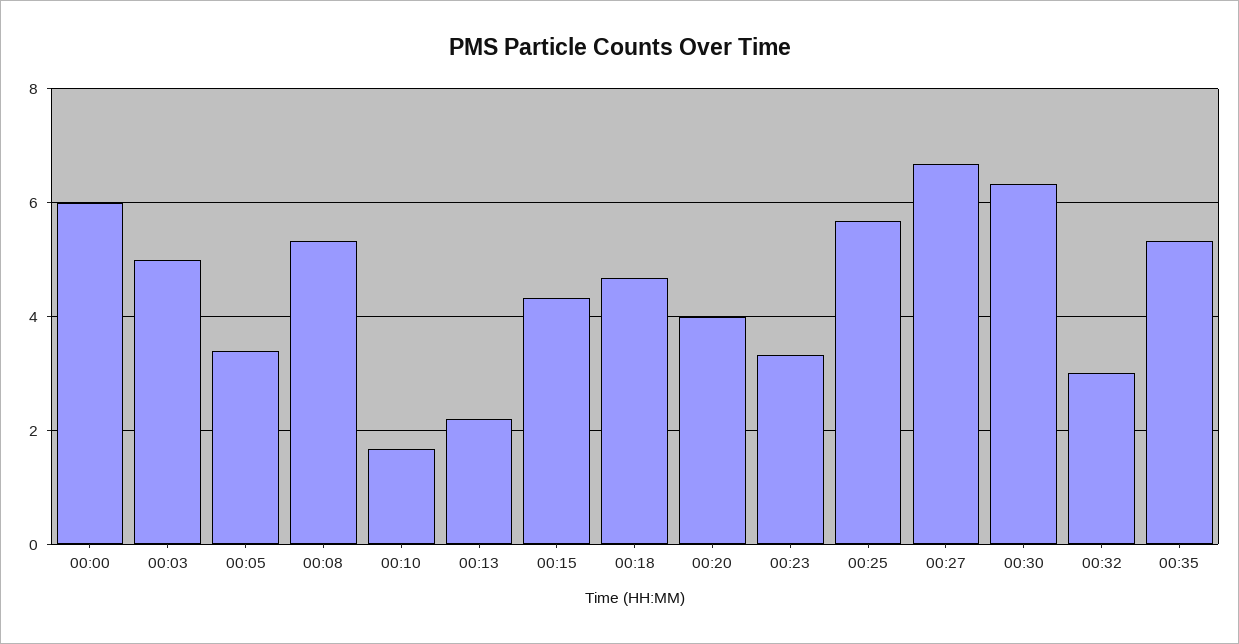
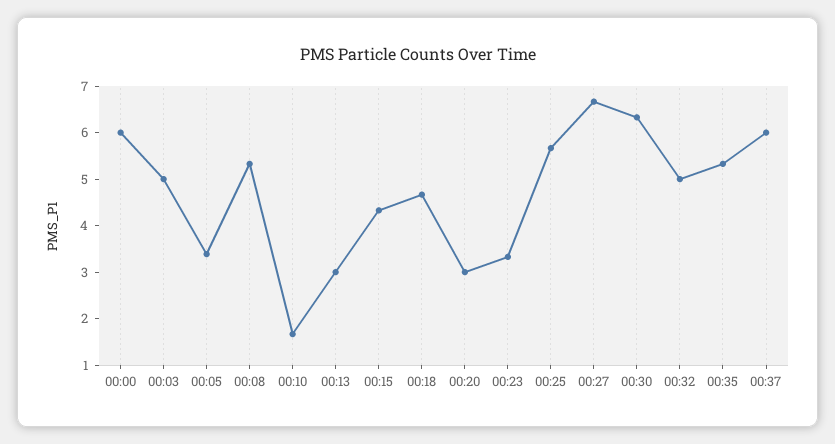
00:13: 2.2 -> 3
00:20: 4 -> 3
00:32: 3 -> 5
00:37: none -> 6

